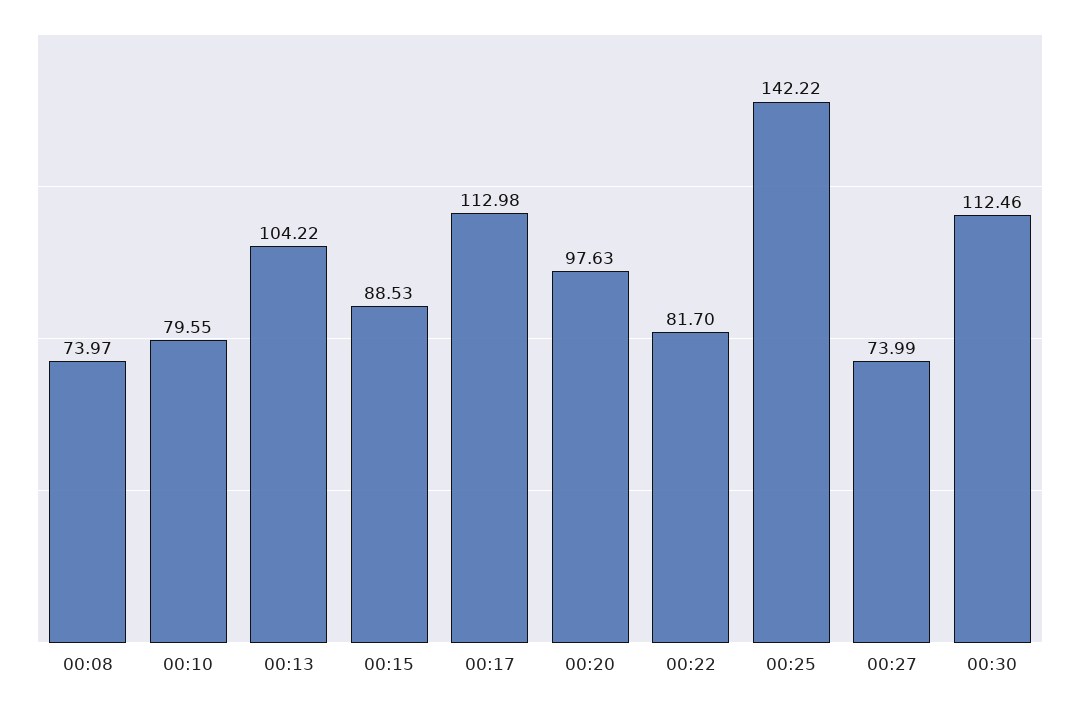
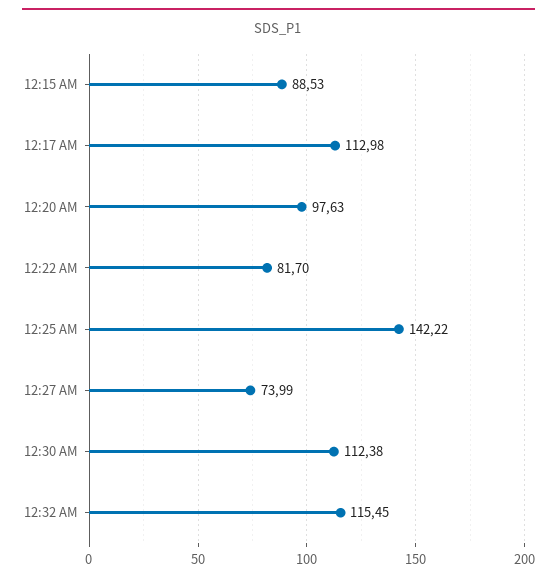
00:08: 73.97 -> none
00:10: 79.55 -> none
00:13: 104.22 -> none
00:30: 112.46 -> 112.38
12:32 AM: none -> 115.45

